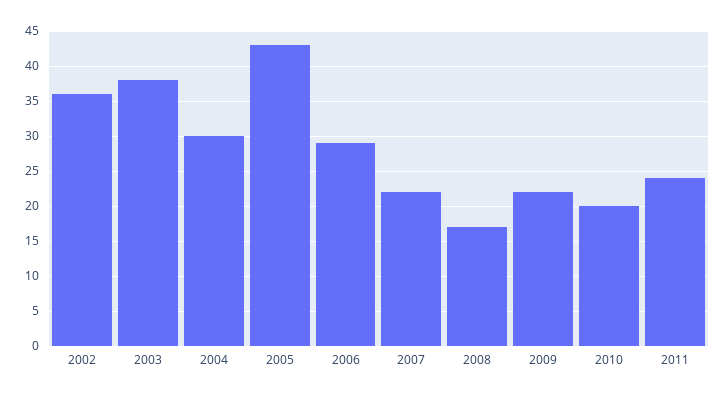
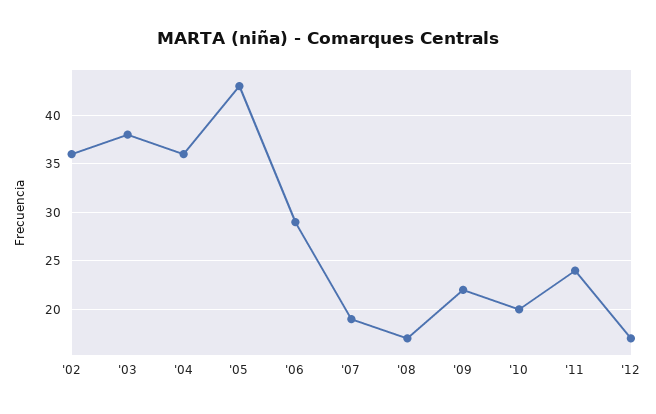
2004: 30 -> 36
2007: 22 -> 19
'12: none -> 17

